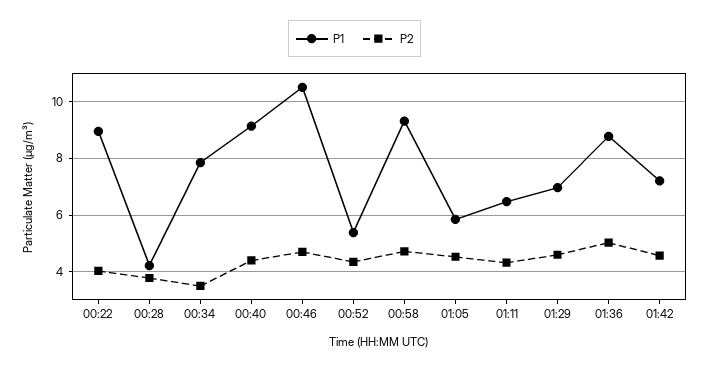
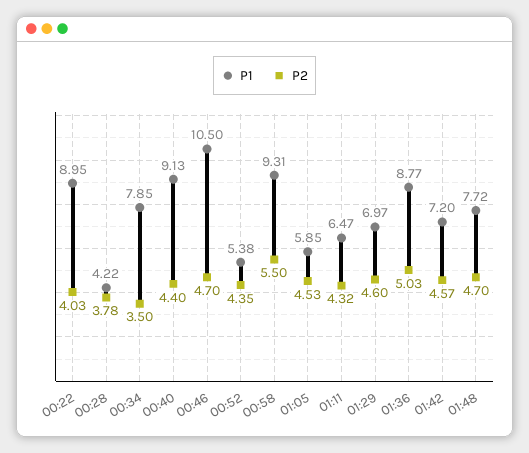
P2, 00:58: 4.75 -> 5.5
P1, 01:48: none -> 7.72
P2, 01:48: none -> 4.7

